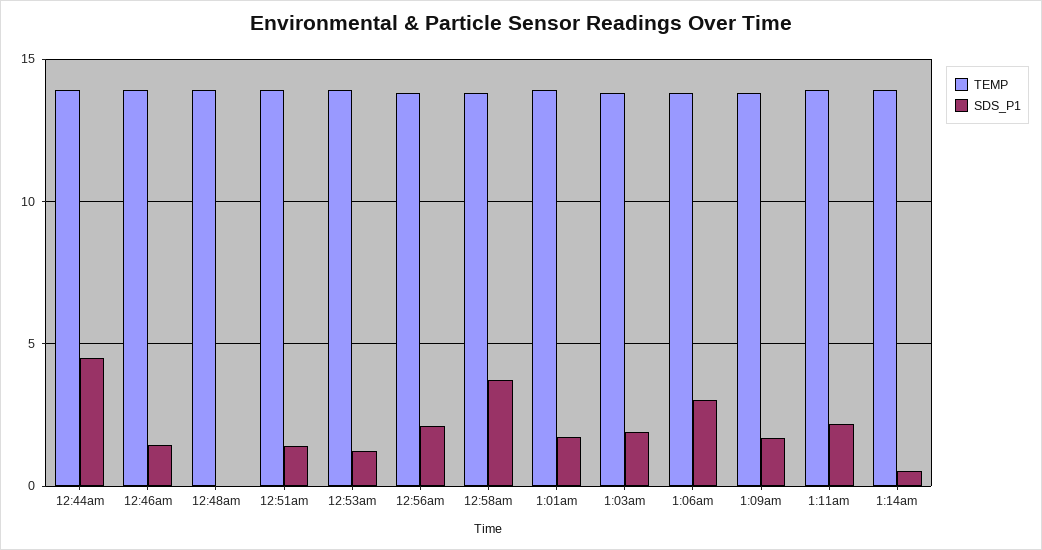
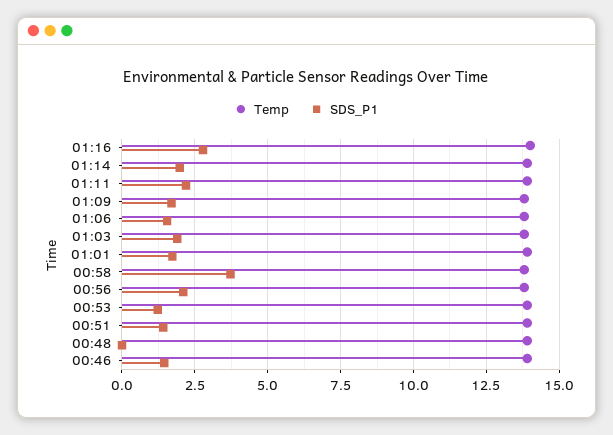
TEMP, 12:44am: 14 -> none
SDS_P1, 12:44am: 4.5 -> none
SDS_P1, 1:06am: 3 -> 1.5
SDS_P1, 1:14am: 0.5 -> 2
TEMP, 01:16: none -> 14
SDS_P1, 01:16: none -> 2.75

